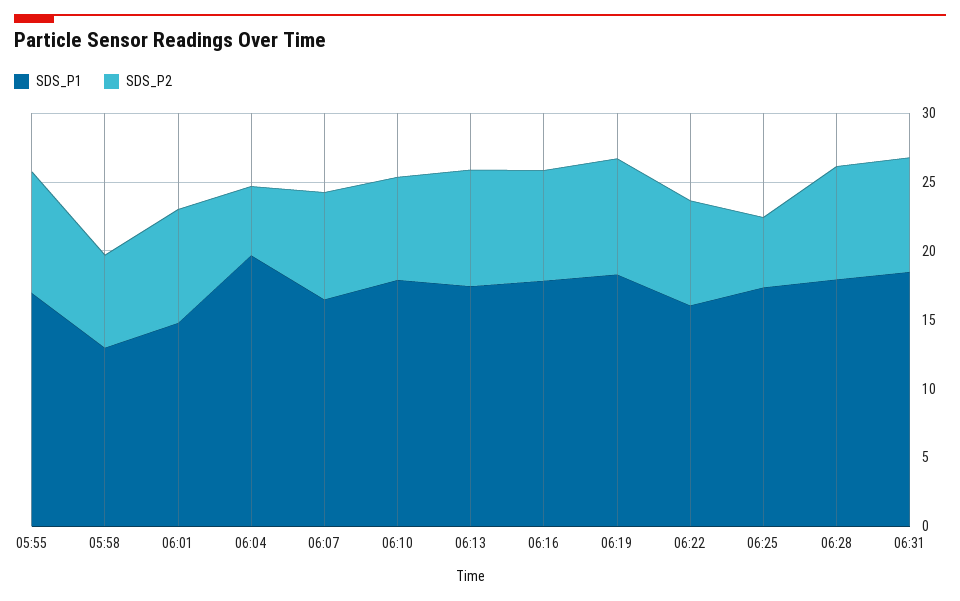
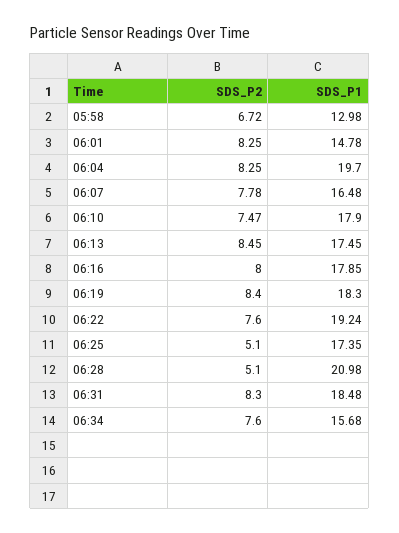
SDS_P1, 05:55: 17 -> none
SDS_P2, 05:55: 9 -> none
SDS_P2, 06:04: 5 -> 8.25
SDS_P1, 06:22: 16 -> 19.24
SDS_P1, 06:28: 18 -> 20.98
SDS_P2, 06:28: 8 -> 5.1
SDS_P2, 06:34: none -> 7.6
SDS_P1, 06:34: none -> 15.68

